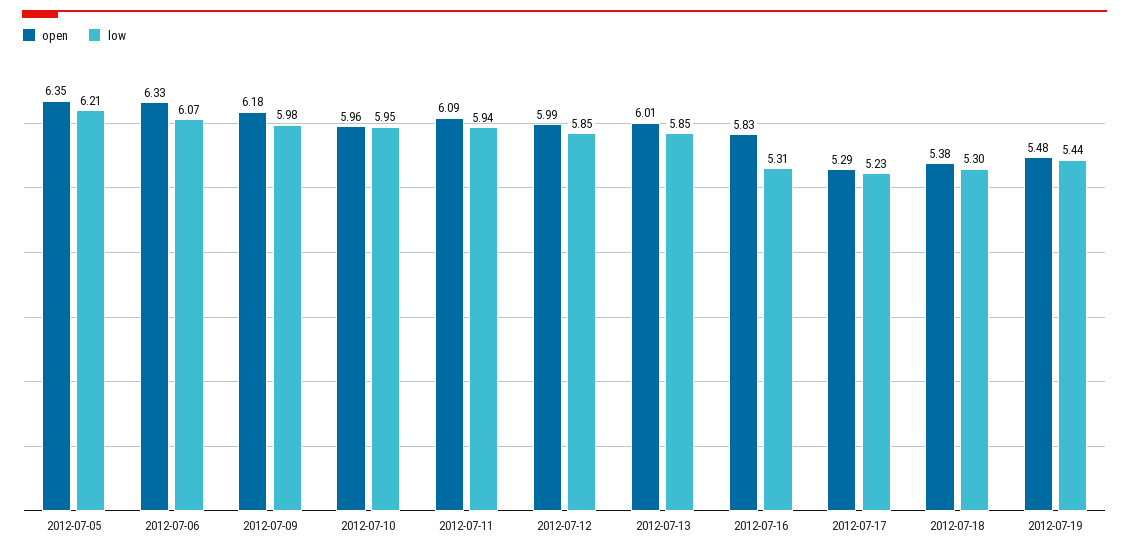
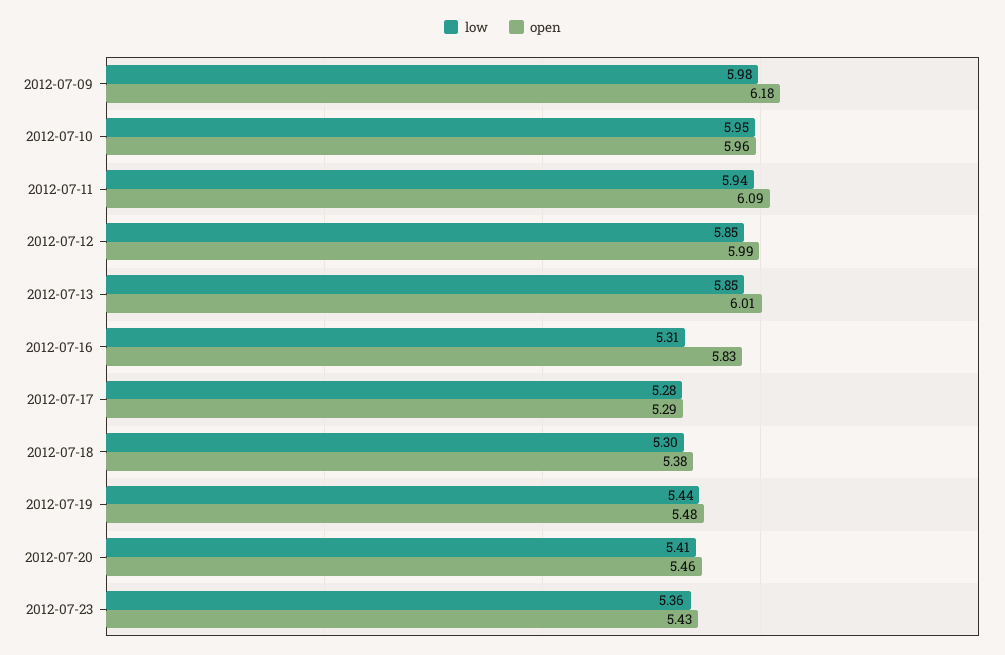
open, 2012-07-05: 6.35 -> none
low, 2012-07-05: 6.21 -> none
open, 2012-07-06: 6.33 -> none
low, 2012-07-06: 6.07 -> none
low, 2012-07-17: 5.23 -> 5.28
low, 2012-07-20: none -> 5.41
open, 2012-07-20: none -> 5.46
low, 2012-07-23: none -> 5.36
open, 2012-07-23: none -> 5.43

